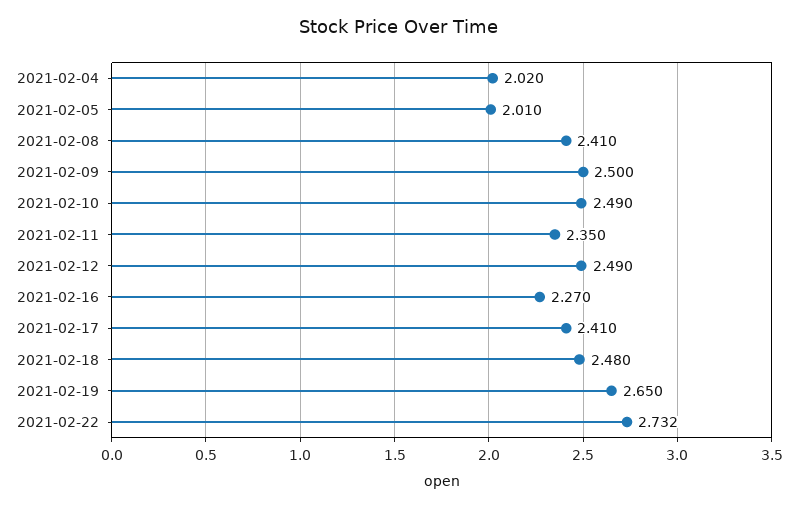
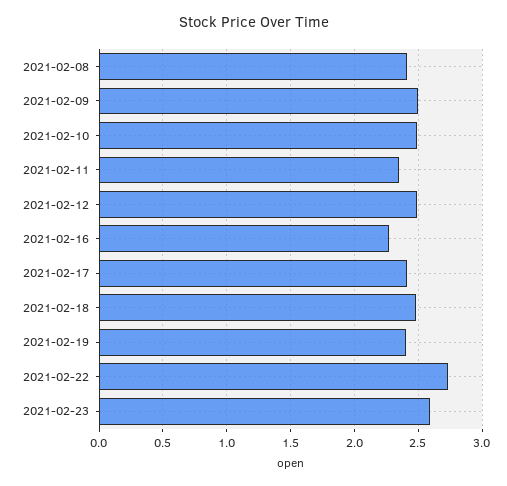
2021-02-04: 2.02 -> none
2021-02-05: 2.01 -> none
2021-02-19: 2.65 -> 2.4
2021-02-23: none -> 2.6

